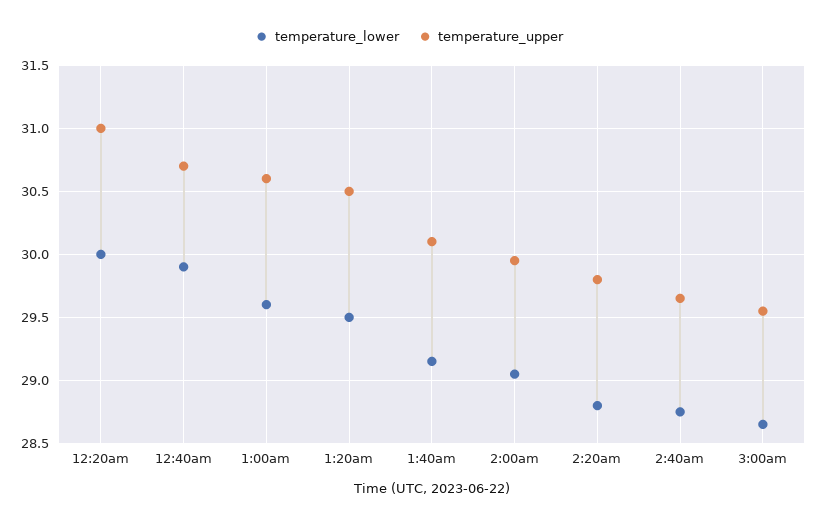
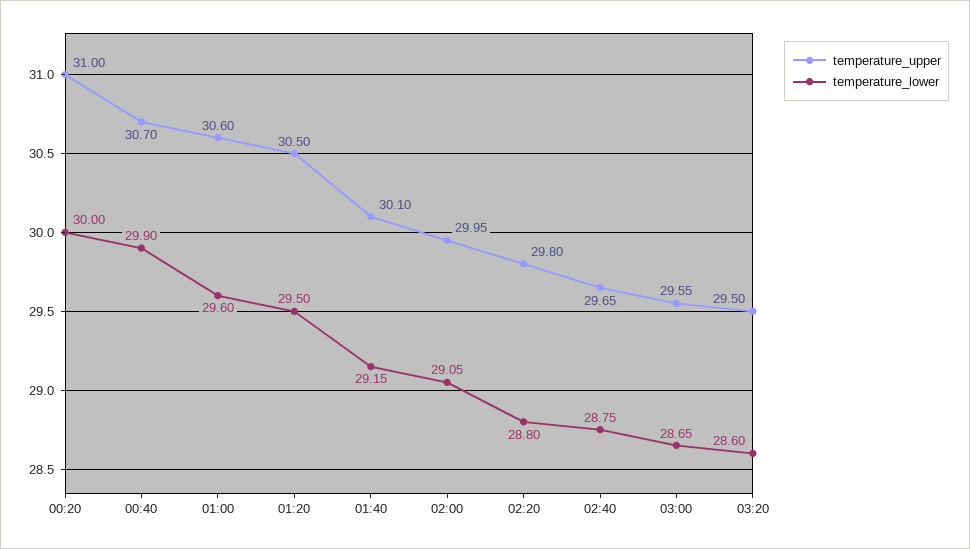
temperature_upper, 03:20: none -> 29.5
temperature_lower, 03:20: none -> 28.6

